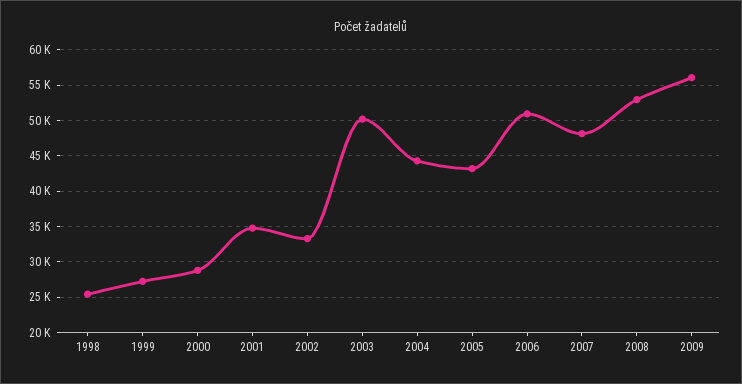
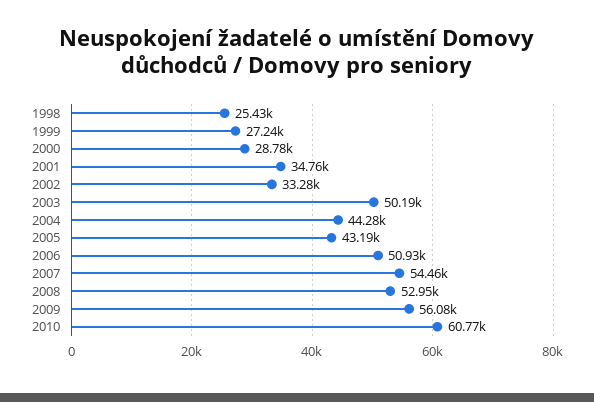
2007: 48000 -> 54460
2010: none -> 60770

